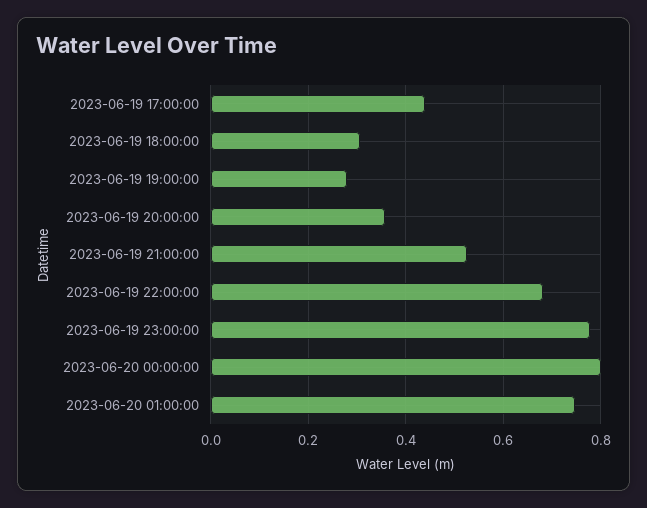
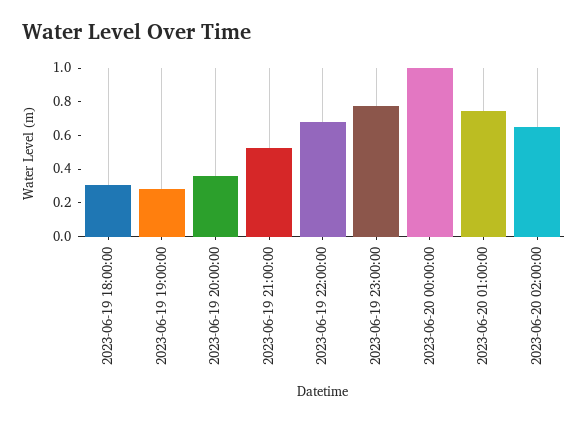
2023-06-19 17:00:00: 0.44 -> none
2023-06-20 00:00:00: 0.8 -> 1
2023-06-20 02:00:00: none -> 0.65

